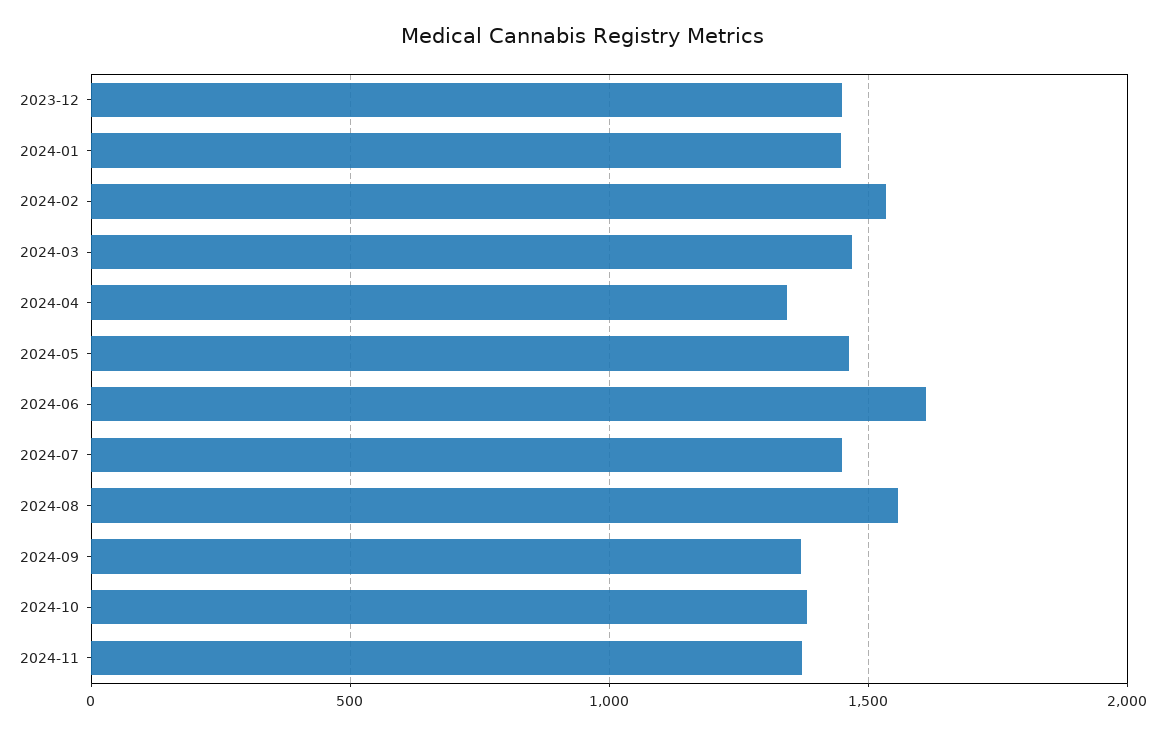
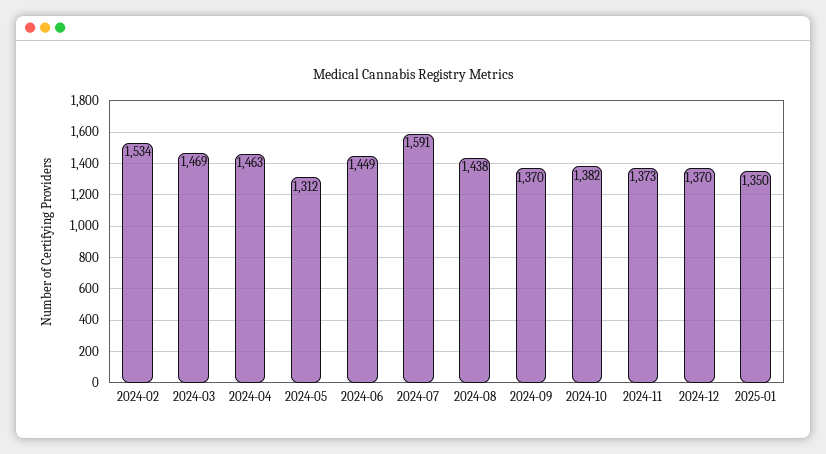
2023-12: 1450 -> none
2024-01: 1450 -> none
2024-04: 1350 -> 1463
2024-05: 1450 -> 1312
2024-06: 1600 -> 1449
2024-07: 1450 -> 1591
2024-08: 1550 -> 1438
2024-12: none -> 1370
2025-01: none -> 1350

